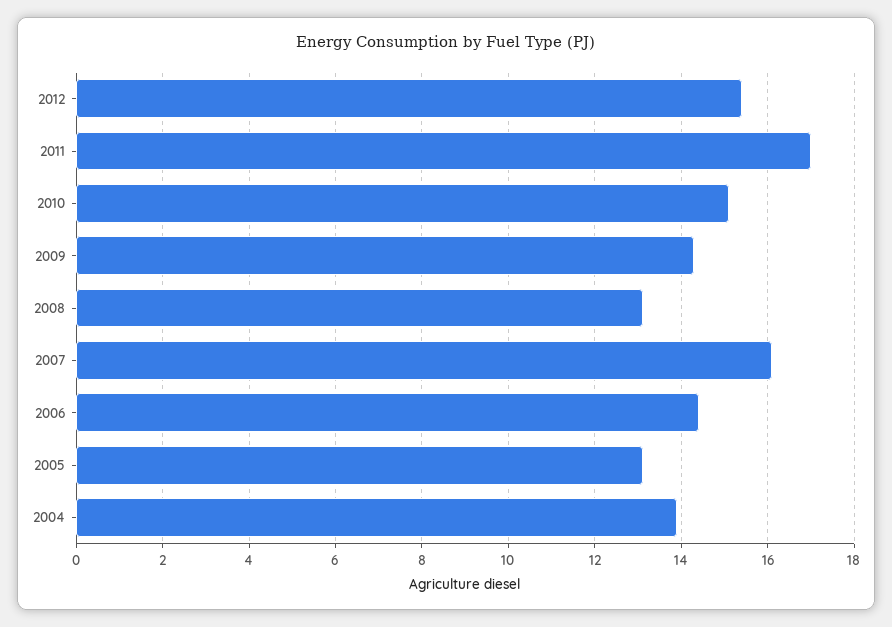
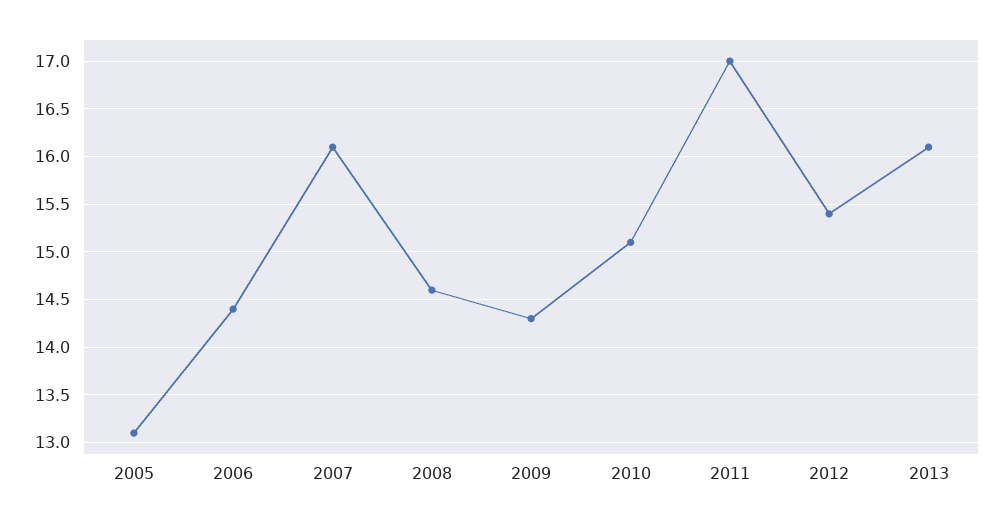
2008: 13 -> 14.6
2004: 14 -> none
2013: none -> 16.1

